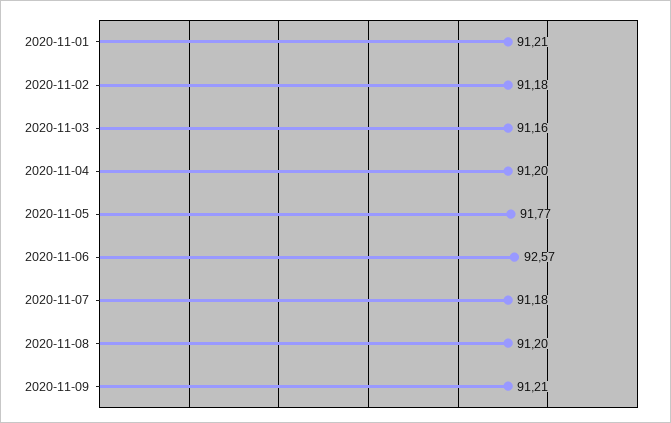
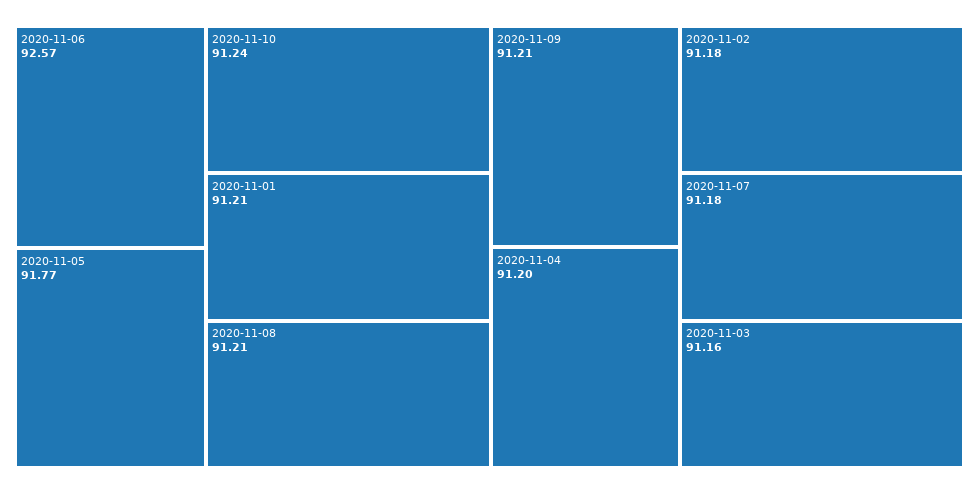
2020-11-08: 91.2 -> 91.21
2020-11-10: none -> 91.24

